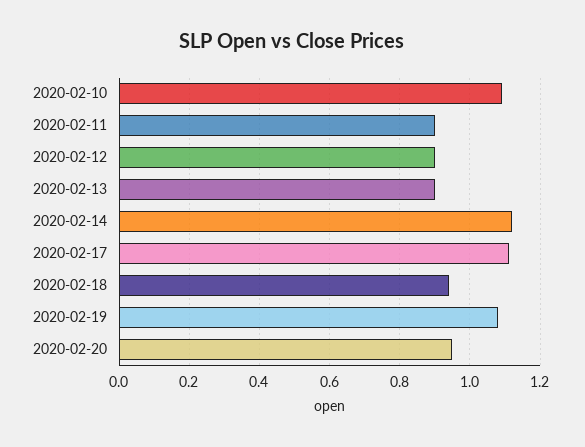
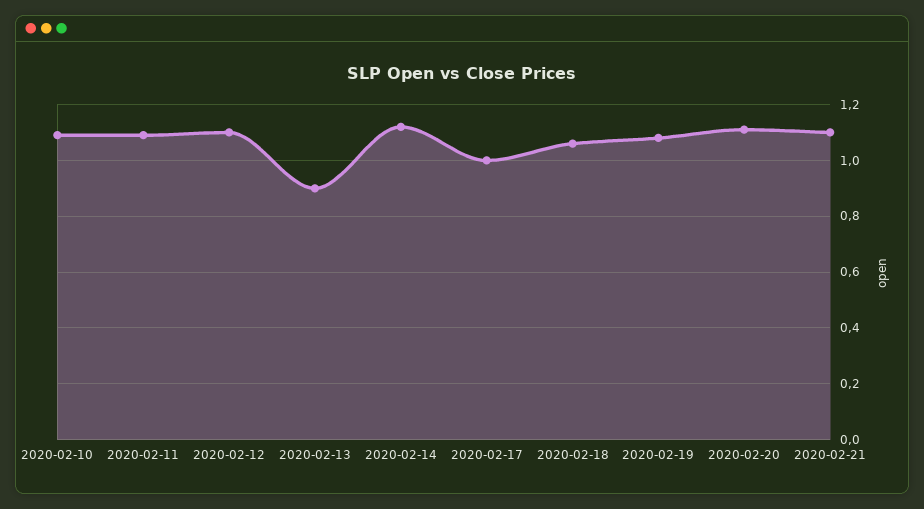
2020-02-11: 0.9 -> 1.1
2020-02-12: 0.9 -> 1.1
2020-02-17: 1.1 -> 1
2020-02-18: 0.95 -> 1.05
2020-02-20: 0.95 -> 1.1
2020-02-21: none -> 1.1

